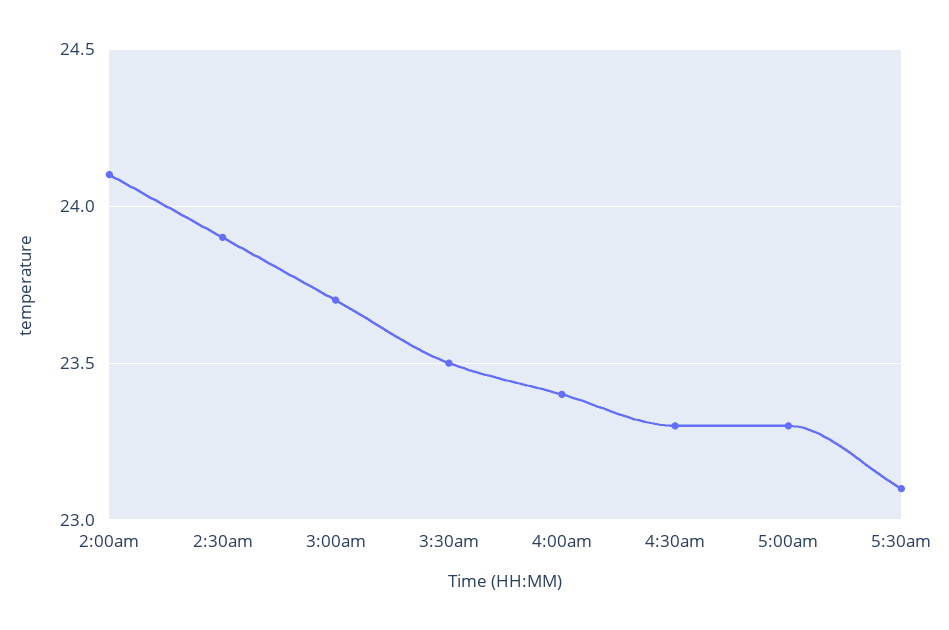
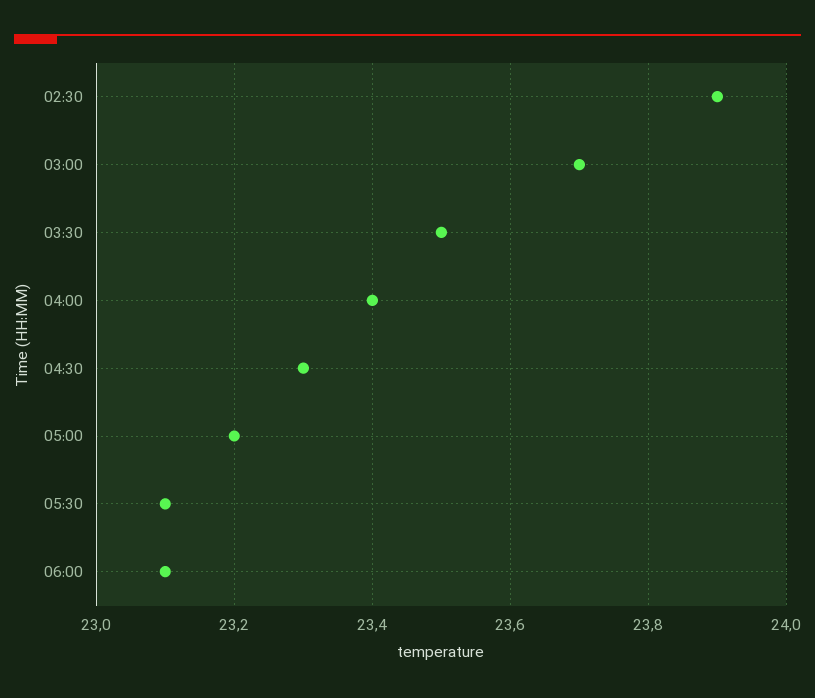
2:00am: 24.1 -> none
5:00am: 23.3 -> 23.2
06:00: none -> 23.1

